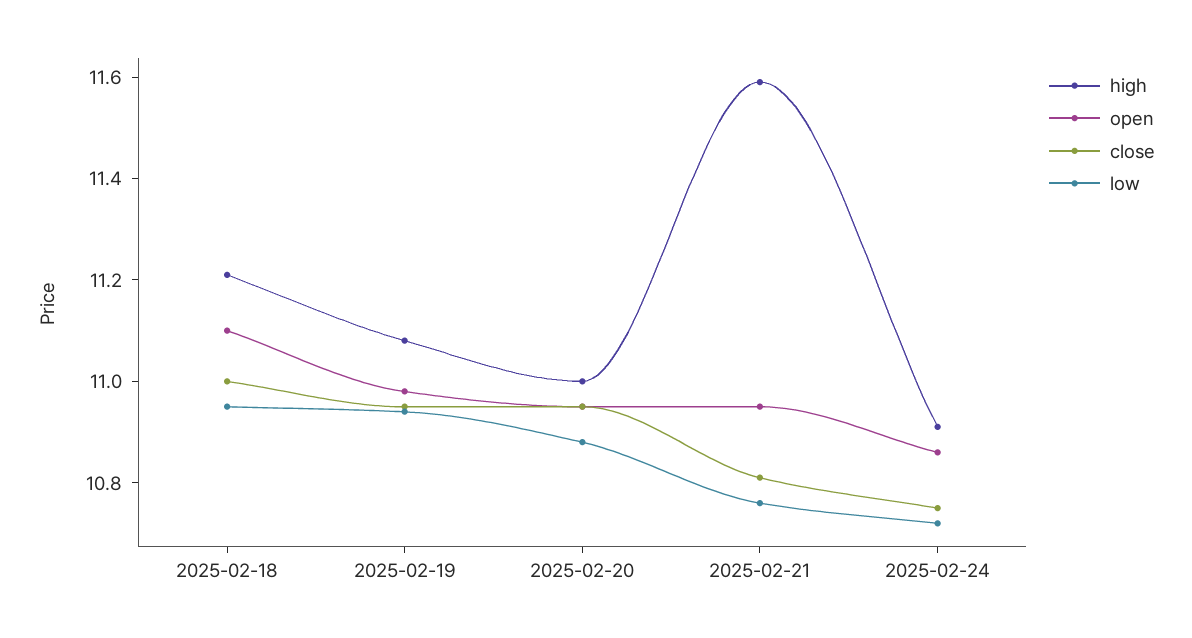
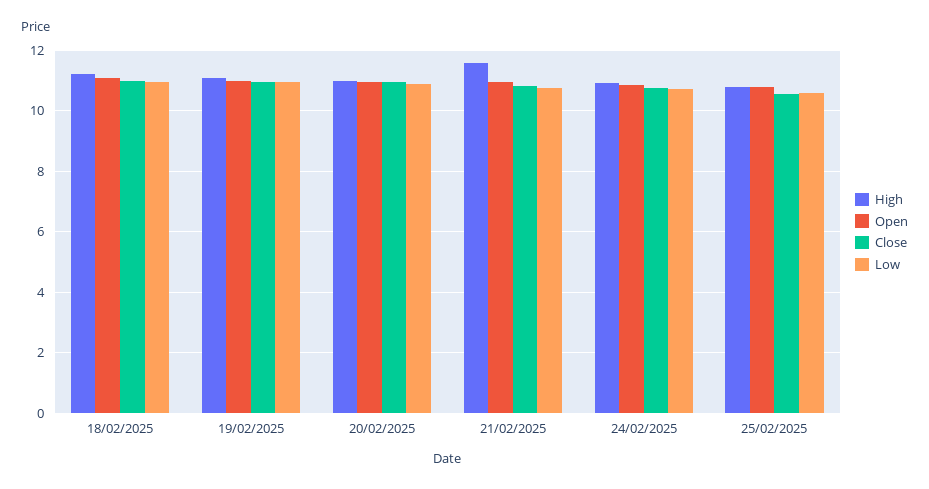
high, 25/02/2025: none -> 10.8
open, 25/02/2025: none -> 10.8
close, 25/02/2025: none -> 10.6
low, 25/02/2025: none -> 10.6

